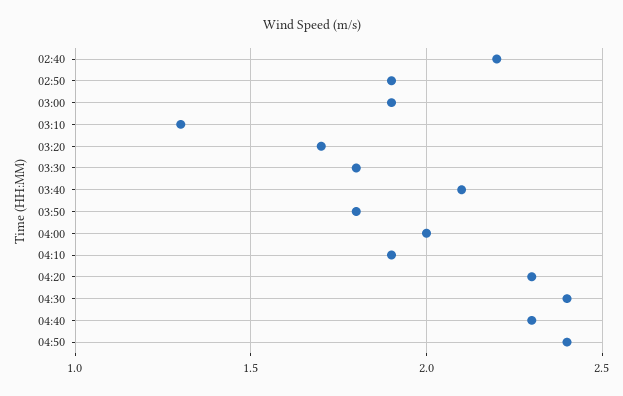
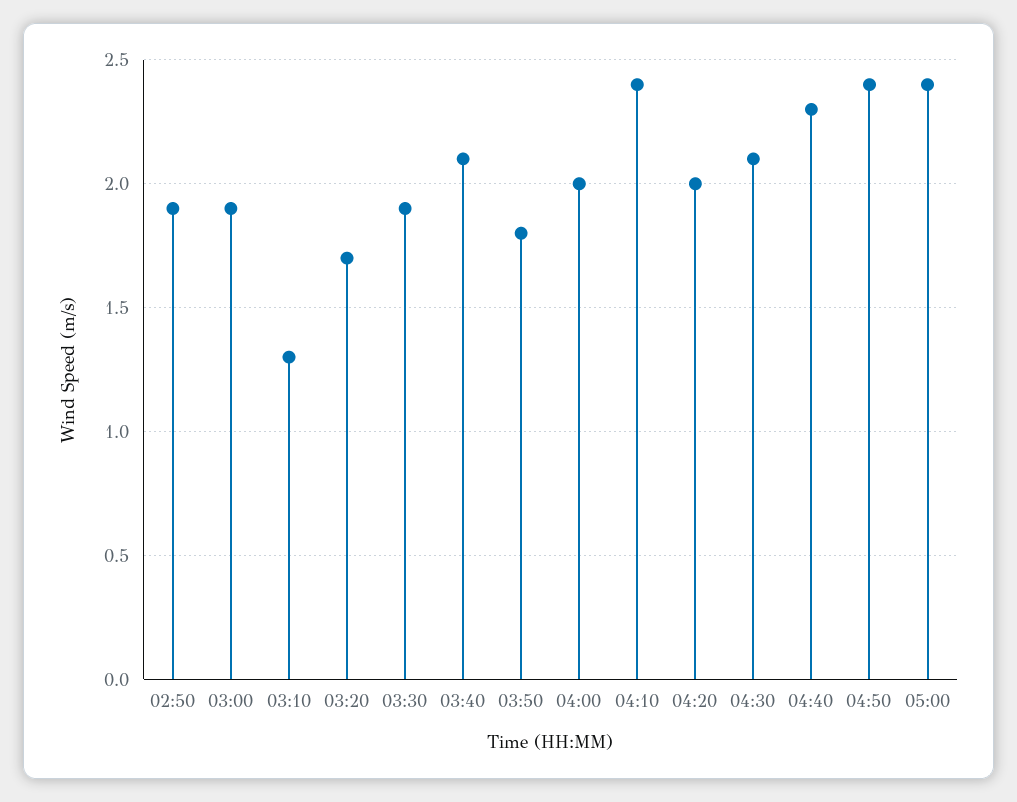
02:40: 2.2 -> none
03:30: 1.8 -> 1.9
04:10: 1.9 -> 2.4
04:20: 2.3 -> 2
04:30: 2.4 -> 2.1
05:00: none -> 2.4

